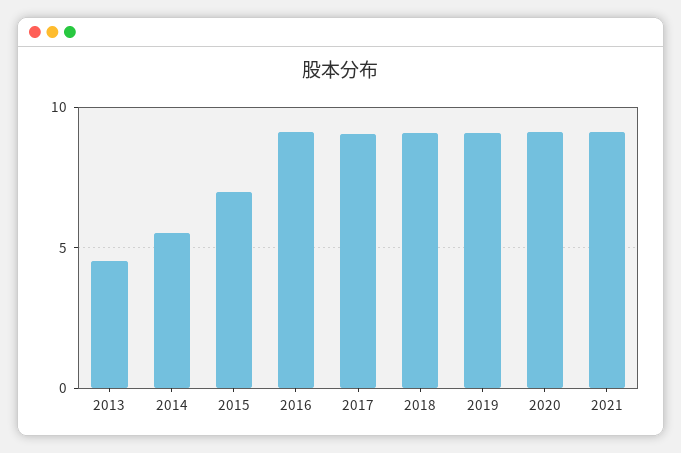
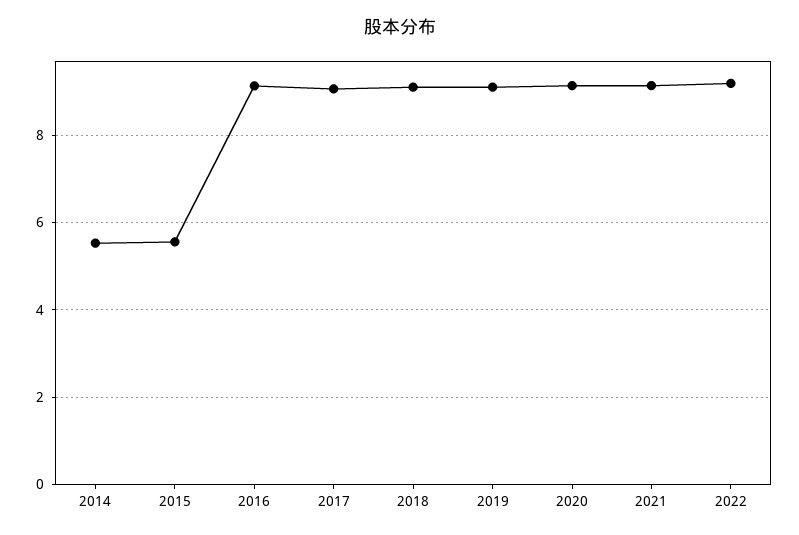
2013: 4.5 -> none
2015: 7 -> 5.6
2022: none -> 9.2

